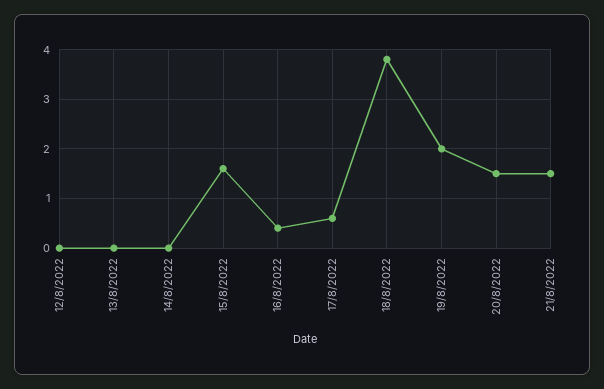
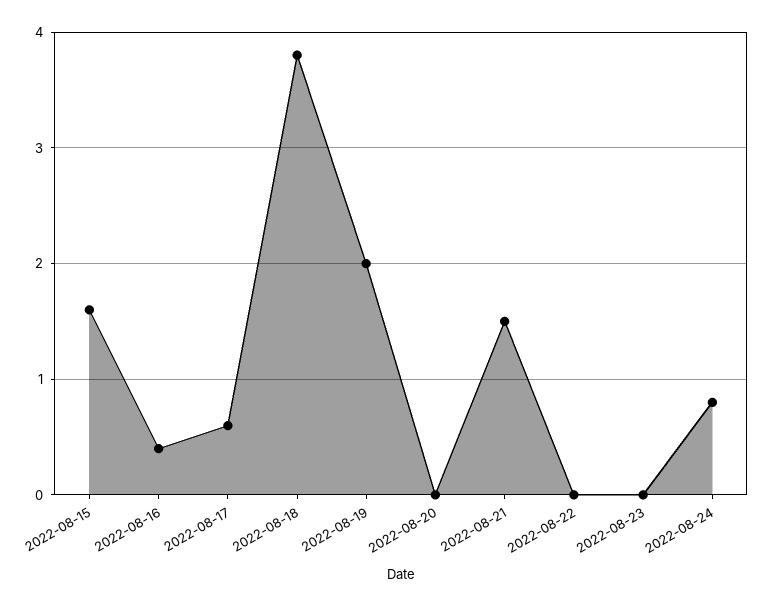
12/8/2022: 0 -> none
13/8/2022: 0 -> none
14/8/2022: 0 -> none
20/8/2022: 1.5 -> 0
2022-08-22: none -> 0
2022-08-23: none -> 0
2022-08-24: none -> 0.8

